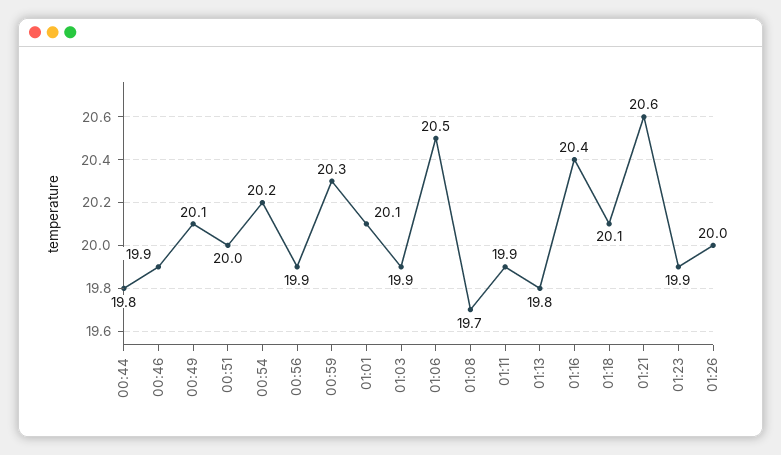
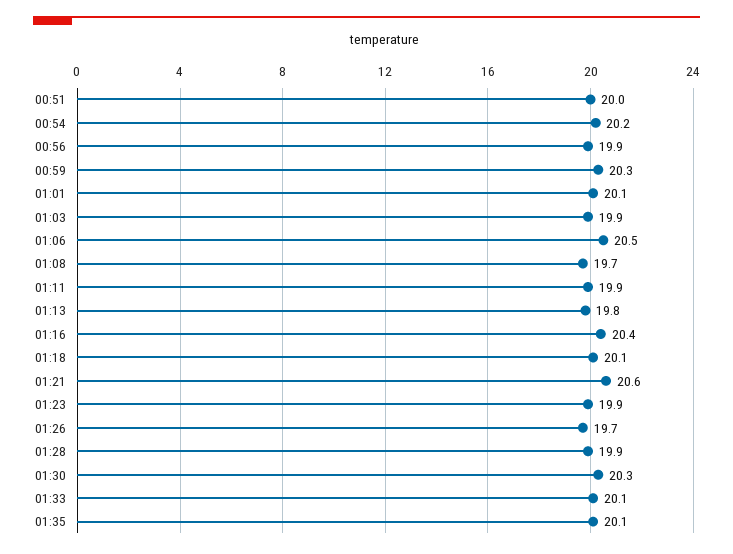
00:44: 19.8 -> none
00:46: 19.9 -> none
00:49: 20.1 -> none
01:26: 20 -> 19.7
01:28: none -> 19.9
01:30: none -> 20.3
01:33: none -> 20.1
01:35: none -> 20.1

